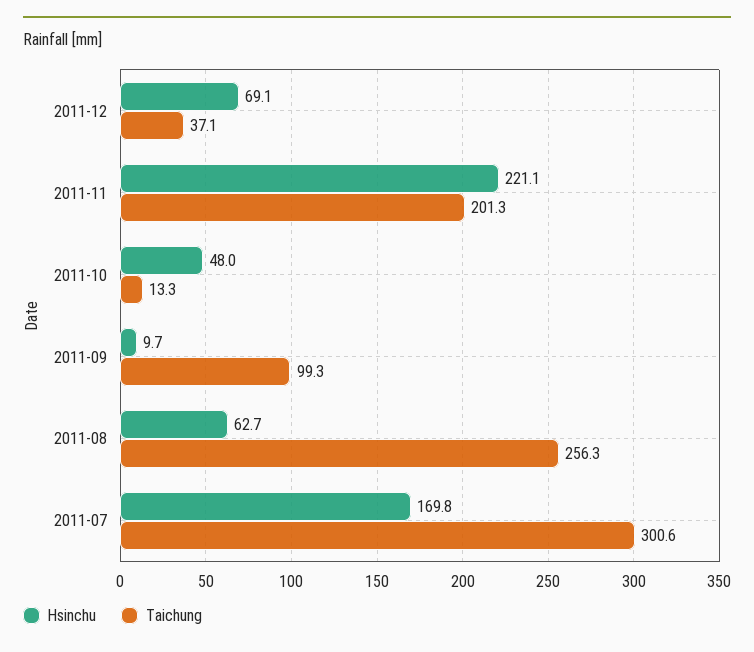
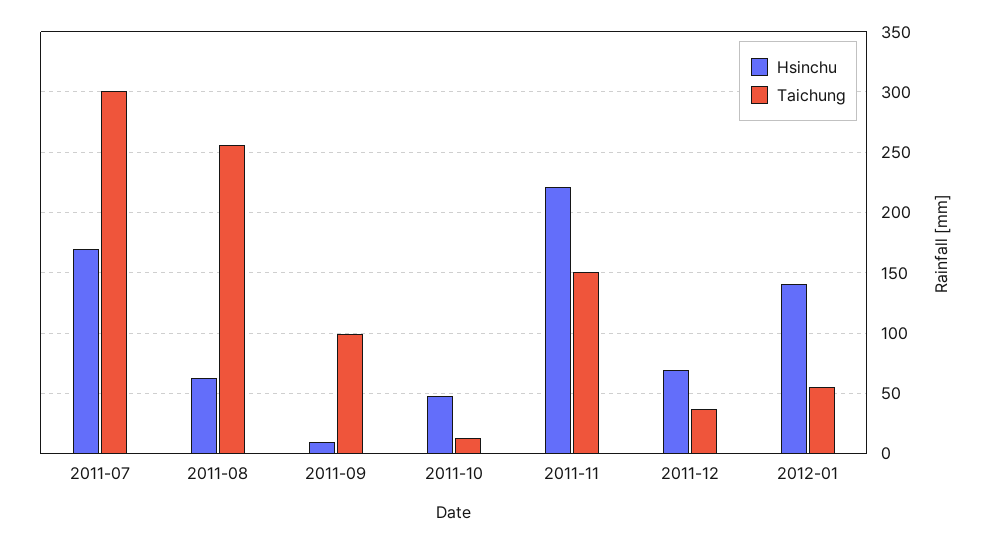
Taichung, 2011-11: 201.3 -> 150
Hsinchu, 2012-01: none -> 140
Taichung, 2012-01: none -> 55

